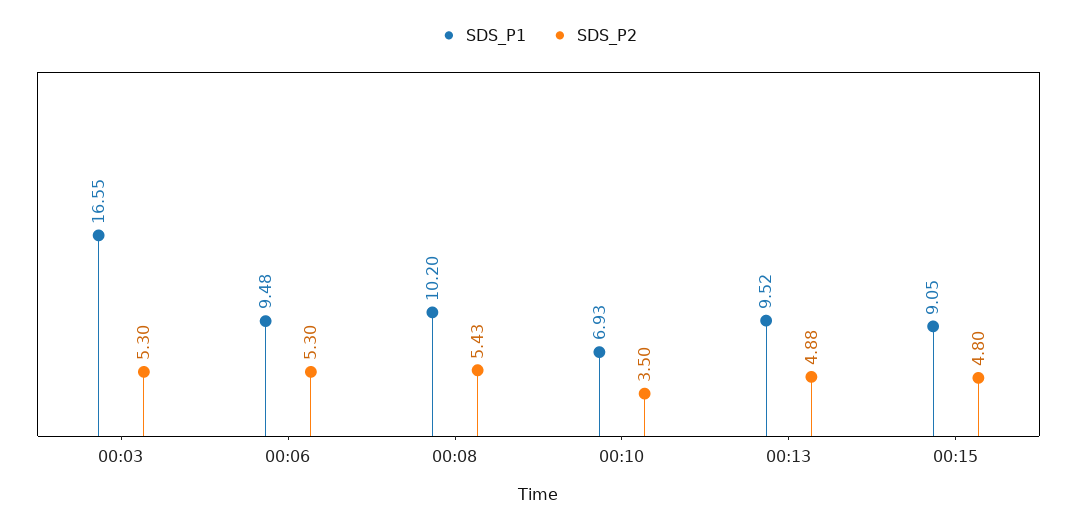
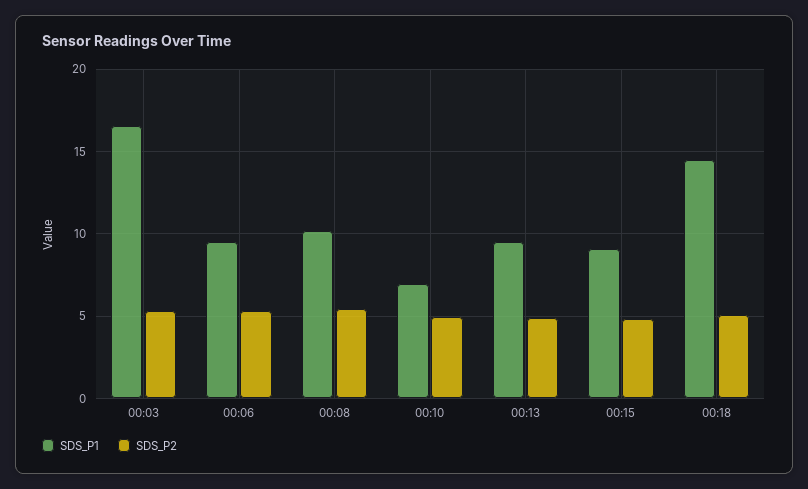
SDS_P2, 00:10: 3.5 -> 5
SDS_P1, 00:18: none -> 14.5
SDS_P2, 00:18: none -> 5

